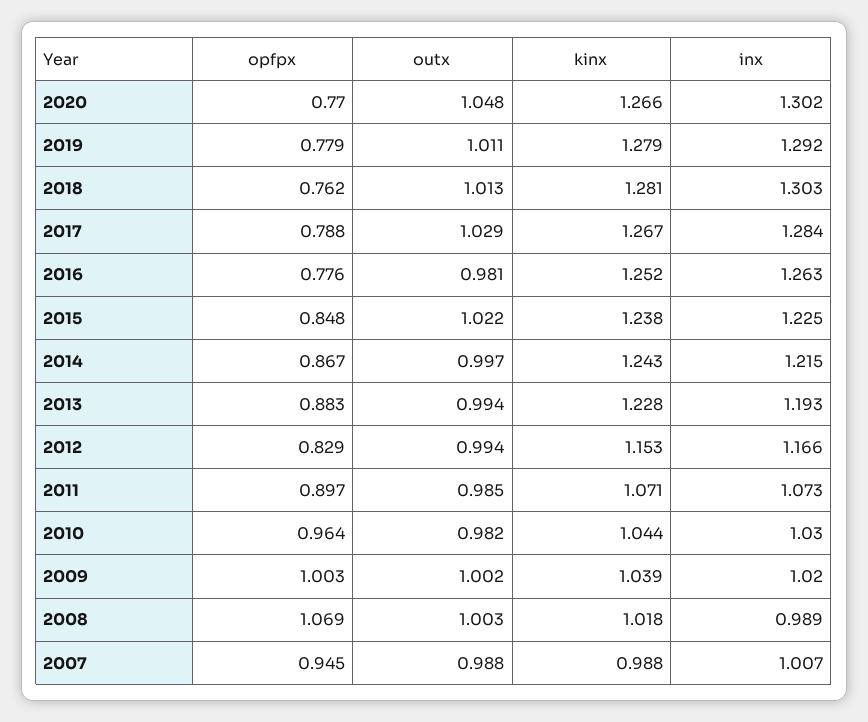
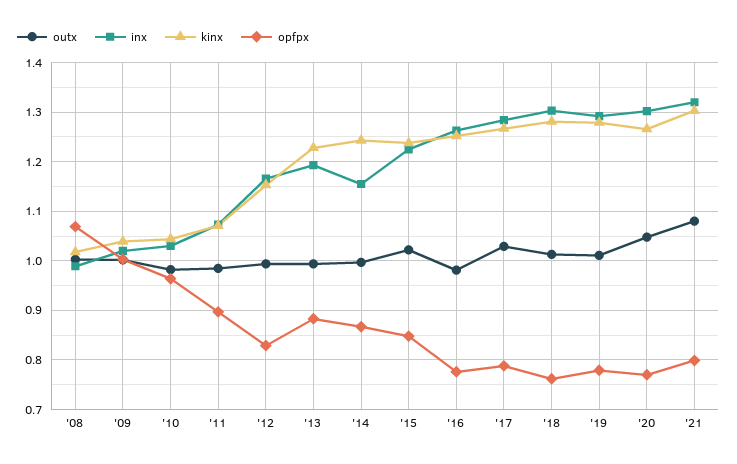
inx, 2014: 1.215 -> 1.16
opfpx, 2007: 0.945 -> none
outx, 2007: 0.988 -> none
kinx, 2007: 0.988 -> none
inx, 2007: 1.007 -> none
outx, '21: none -> 1.08
inx, '21: none -> 1.32
kinx, '21: none -> 1.3
opfpx, '21: none -> 0.8

